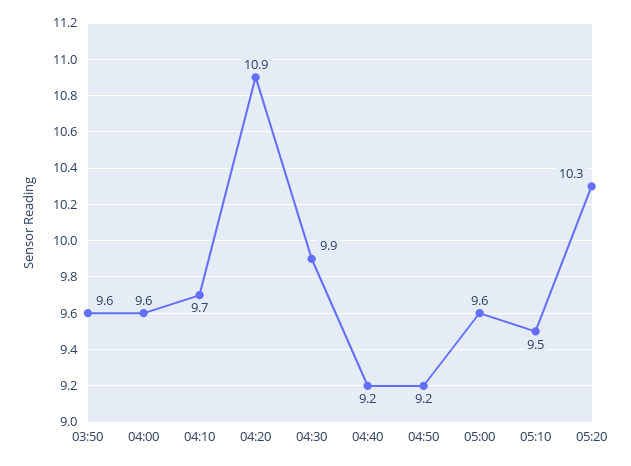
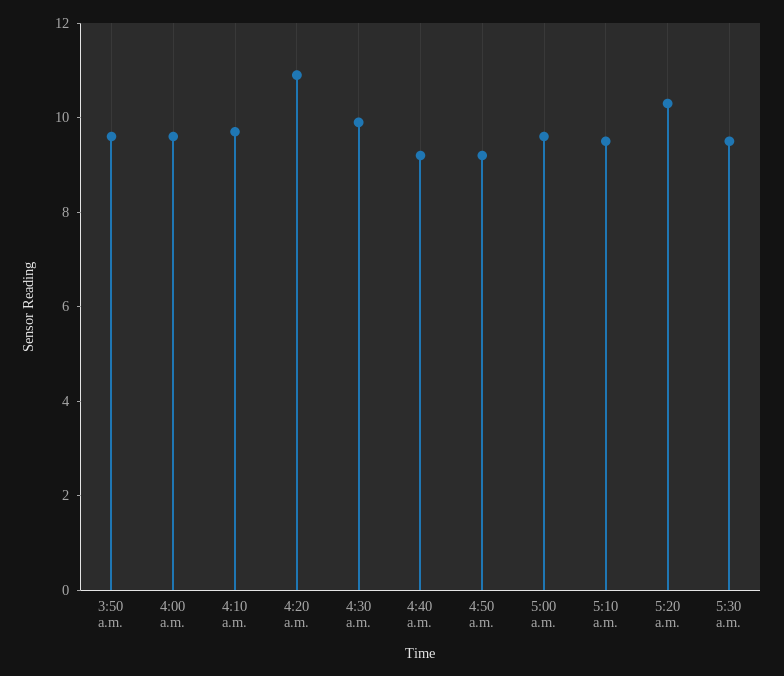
5:30 a.m.: none -> 9.5

